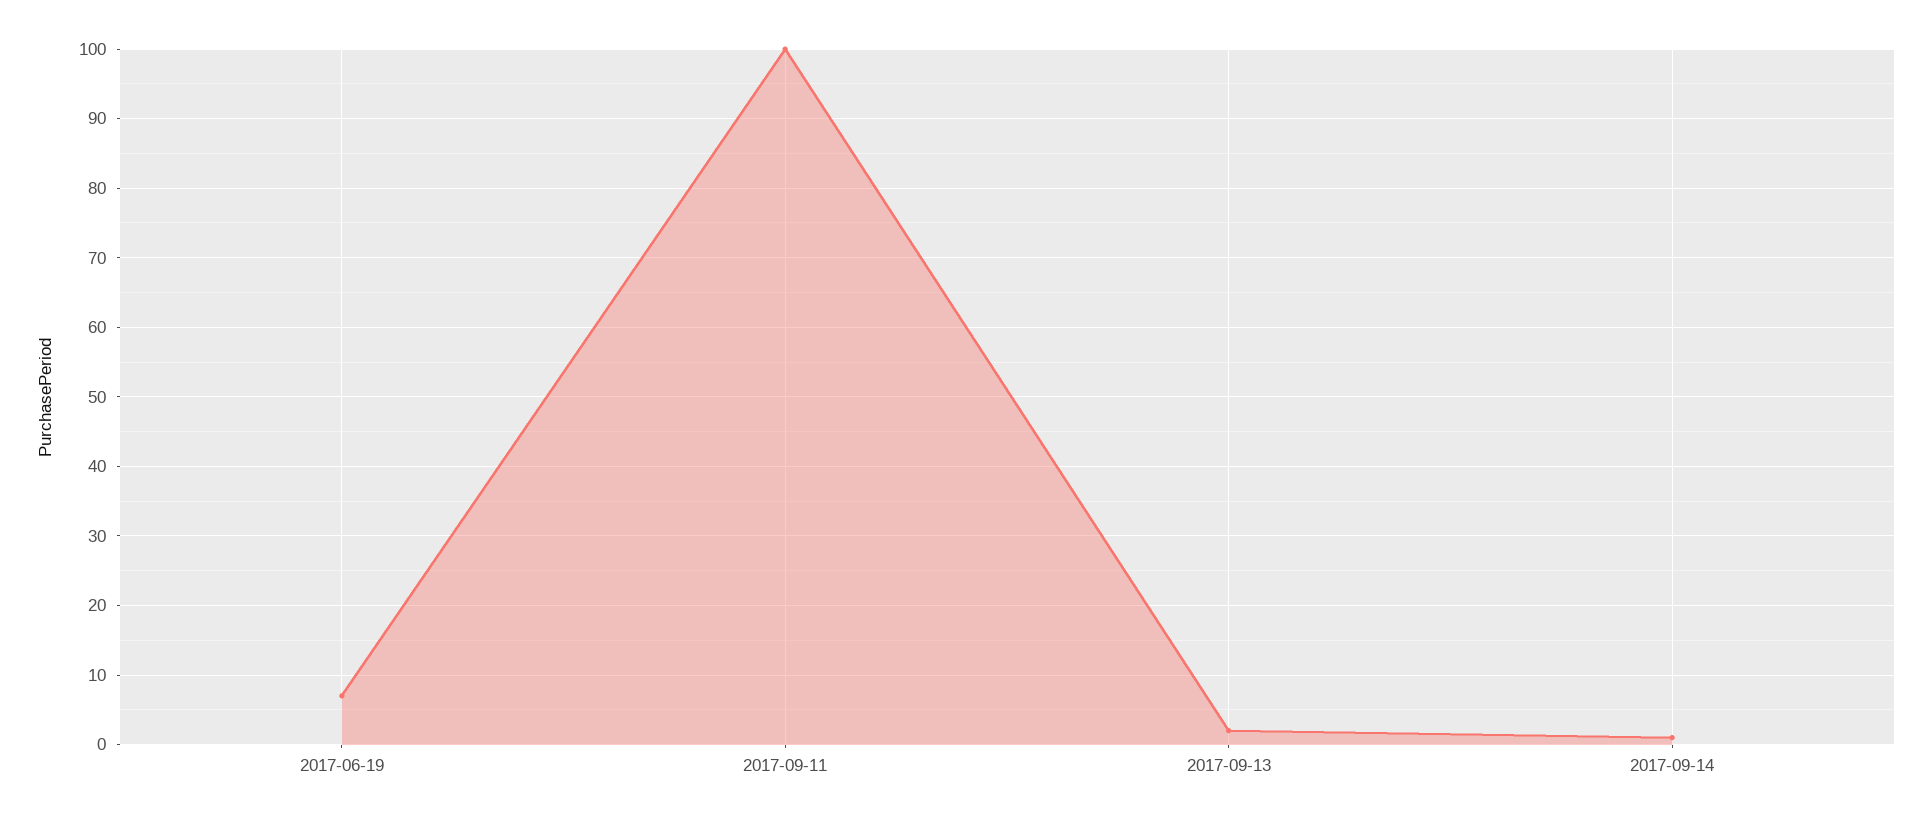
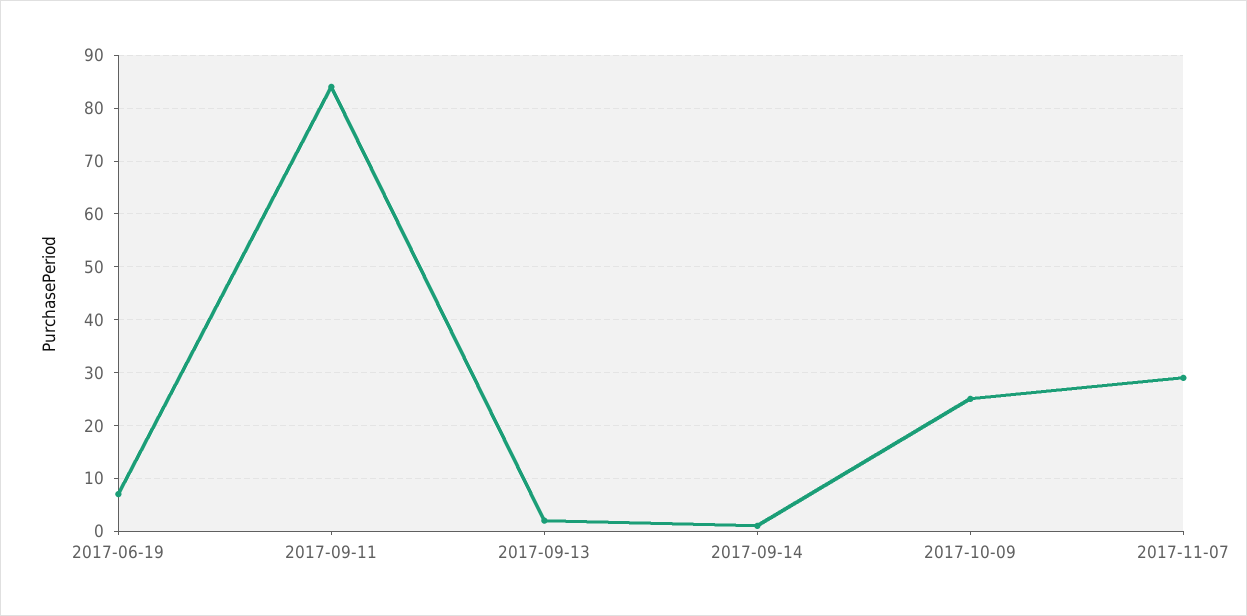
2017-09-11: 100 -> 85
2017-10-09: none -> 25
2017-11-07: none -> 30

